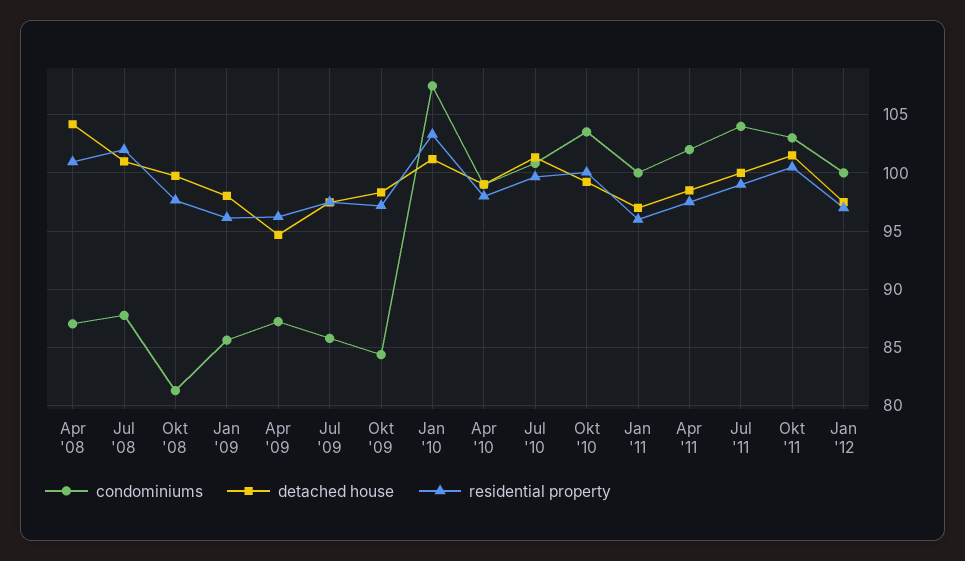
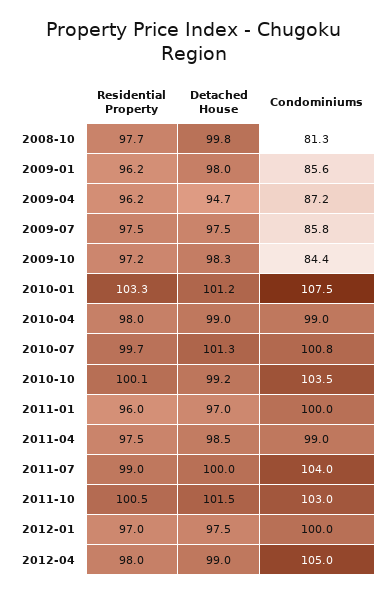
condominiums, Apr '08: 87 -> none
detached house, Apr '08: 104 -> none
residential property, Apr '08: 101 -> none
condominiums, Jul '08: 88 -> none
detached house, Jul '08: 101 -> none
residential property, Jul '08: 102 -> none
condominiums, Apr '11: 102 -> 99
residential property, 2012-04: none -> 98
detached house, 2012-04: none -> 99
condominiums, 2012-04: none -> 105

